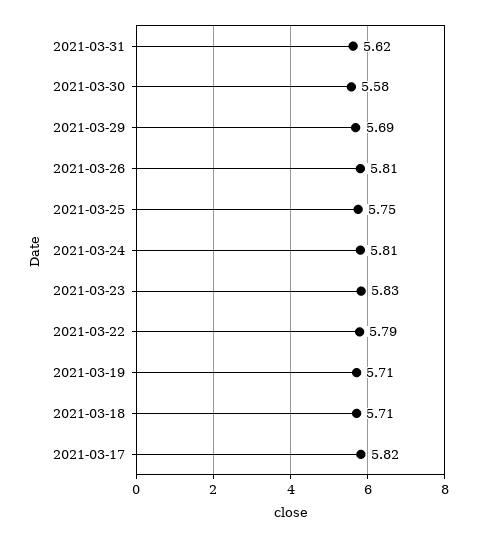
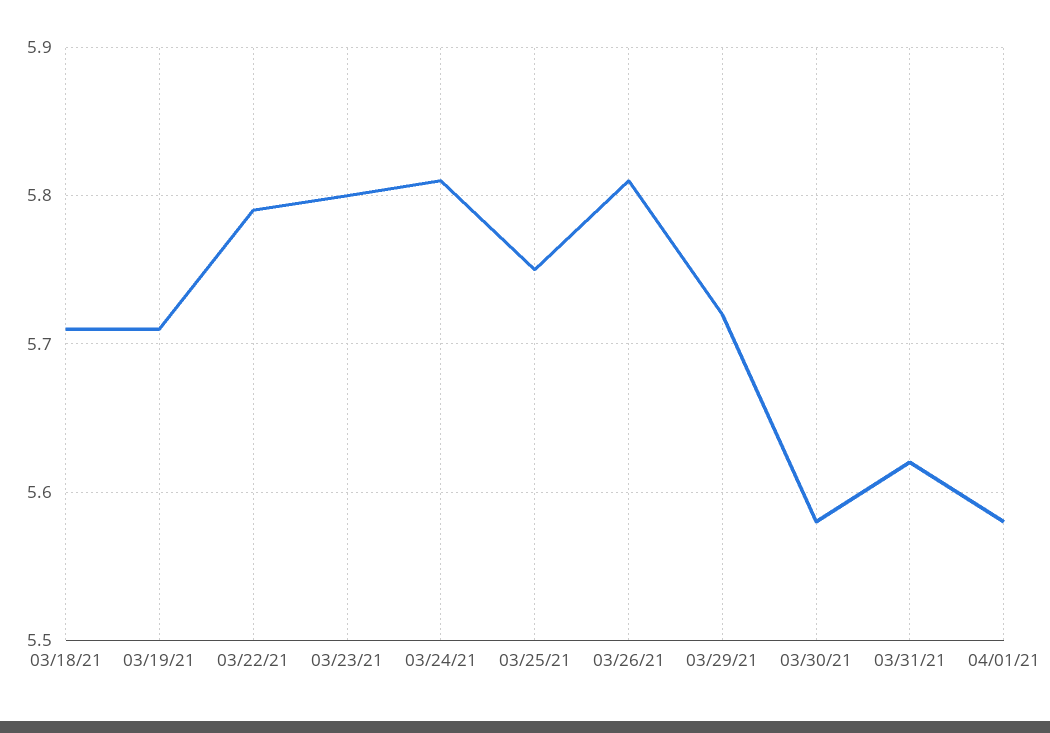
2021-03-29: 5.69 -> 5.72
2021-03-23: 5.83 -> 5.8
2021-03-17: 5.82 -> none
04/01/21: none -> 5.58

